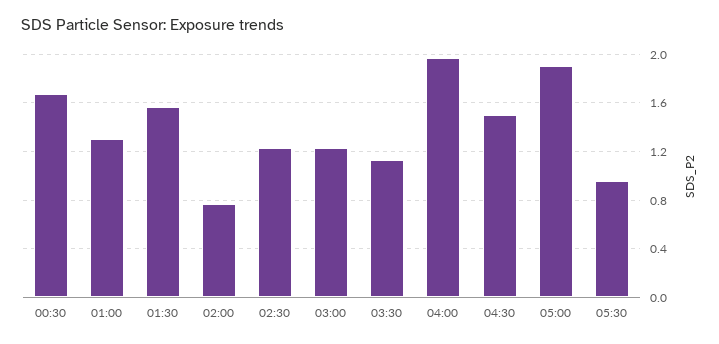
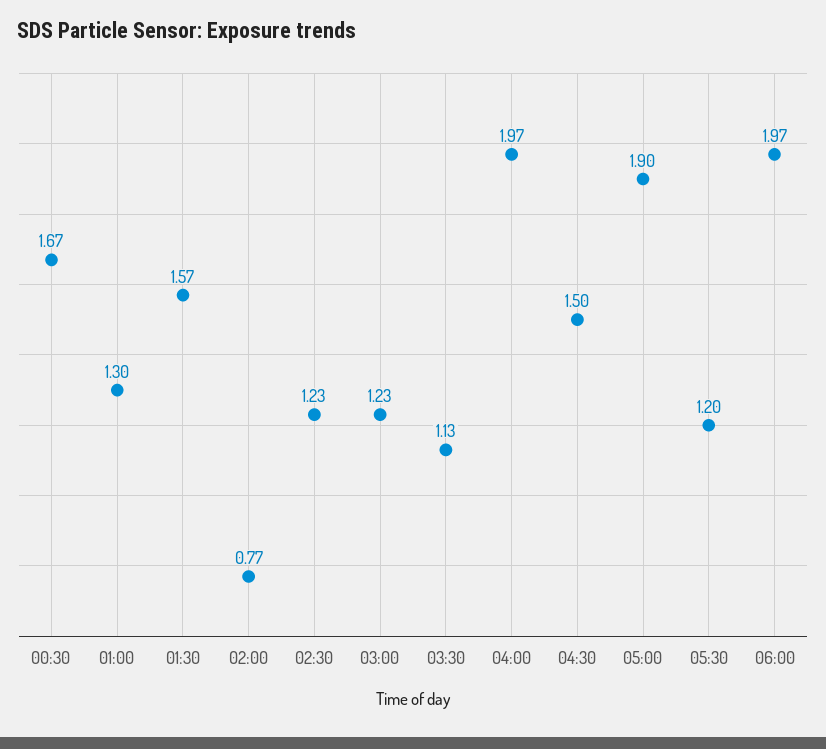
05:30: 0.95 -> 1.2
06:00: none -> 1.97

